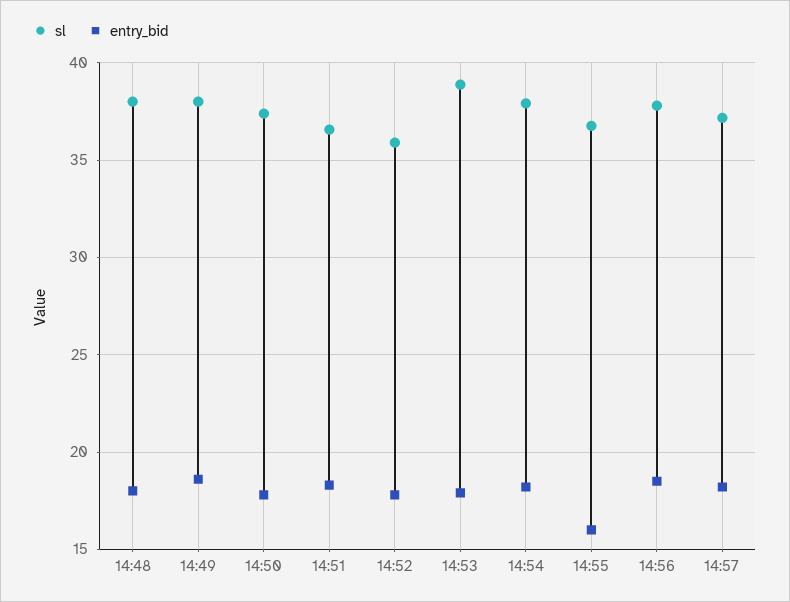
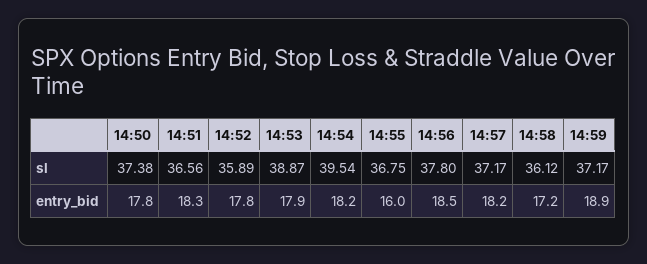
sl, 14:48: 38 -> none
entry_bid, 14:48: 18 -> none
sl, 14:49: 38 -> none
entry_bid, 14:49: 18.5 -> none
sl, 14:54: 38 -> 39.54
sl, 14:58: none -> 36.12
sl, 14:59: none -> 37.17
entry_bid, 14:58: none -> 17.2
entry_bid, 14:59: none -> 18.9

